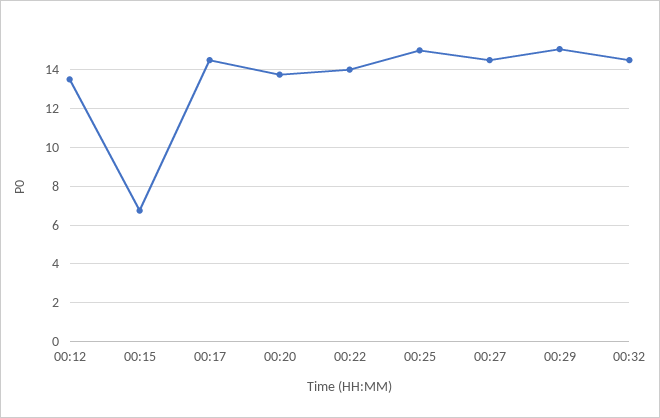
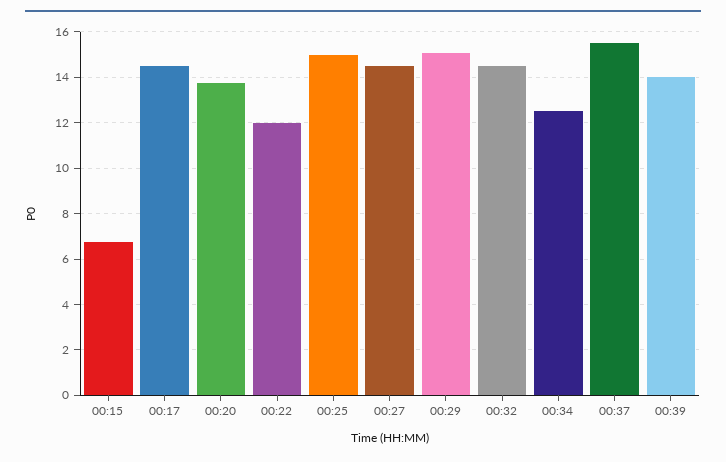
00:12: 13.5 -> none
00:22: 14 -> 12
00:34: none -> 12.5
00:37: none -> 15.5
00:39: none -> 14

